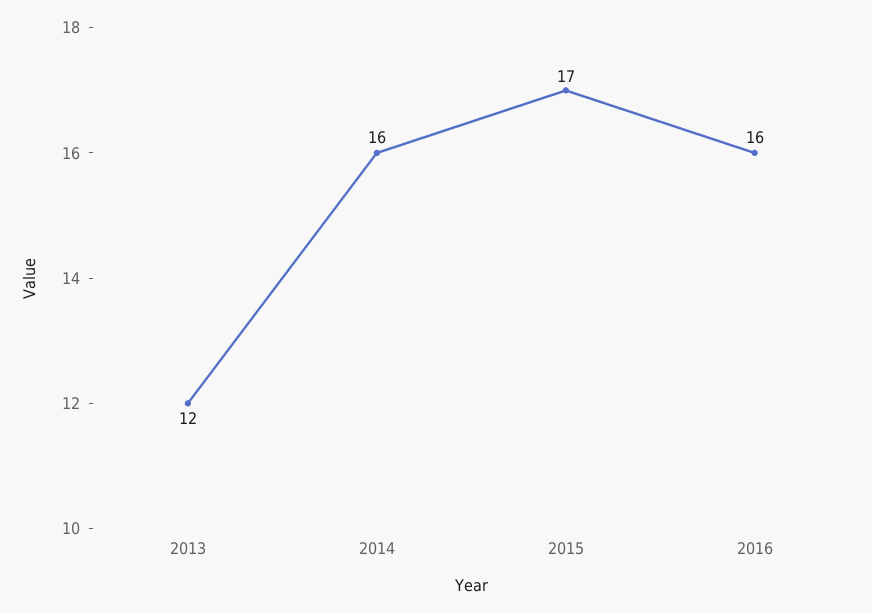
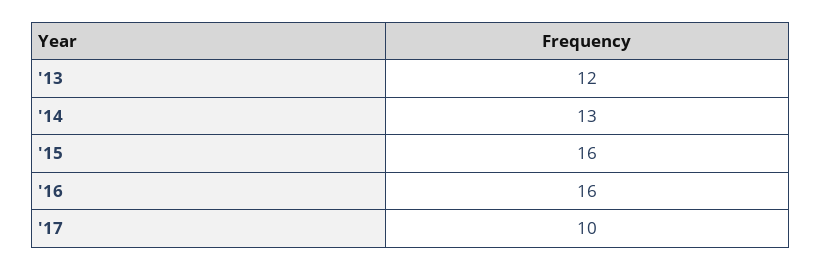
2014: 16 -> 13
2015: 17 -> 16
'17: none -> 10

